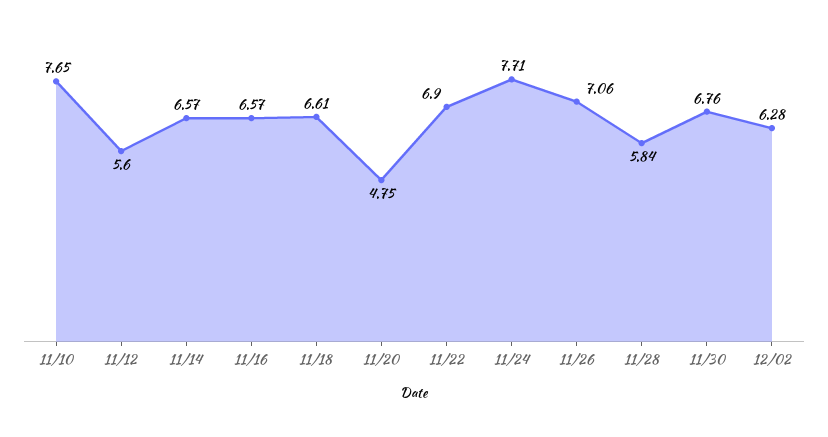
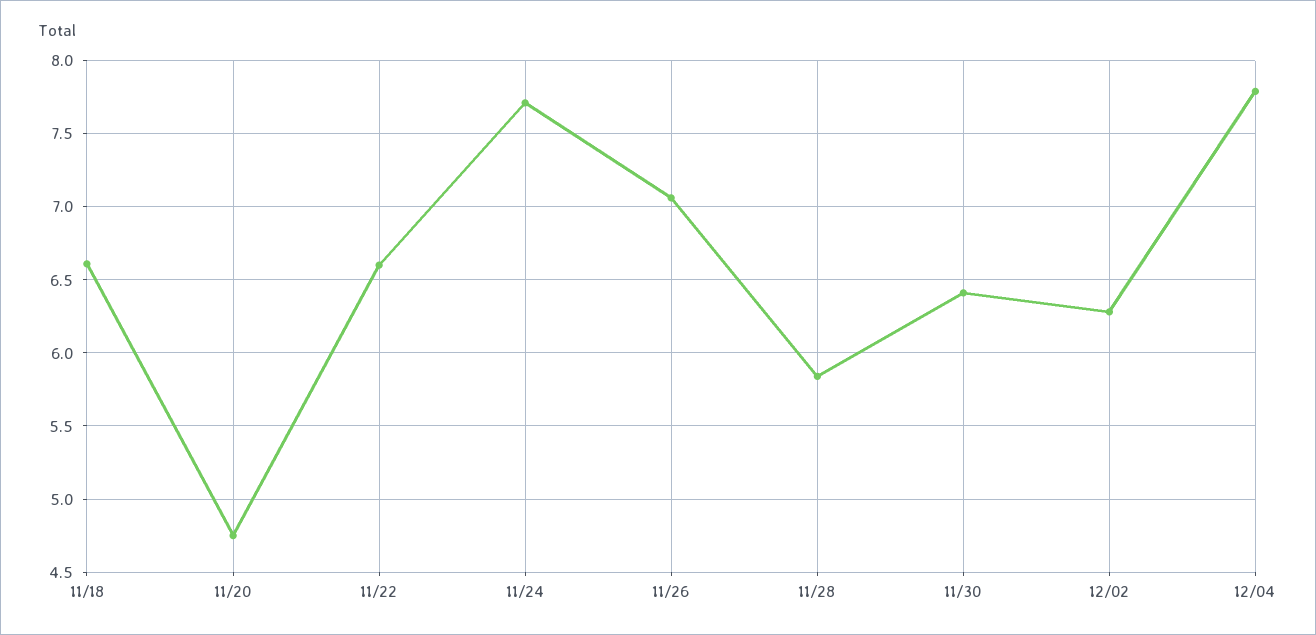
11/10: 7.65 -> none
11/12: 5.6 -> none
11/14: 6.57 -> none
11/16: 6.57 -> none
11/22: 6.9 -> 6.6
11/30: 6.76 -> 6.4
12/04: none -> 7.8

